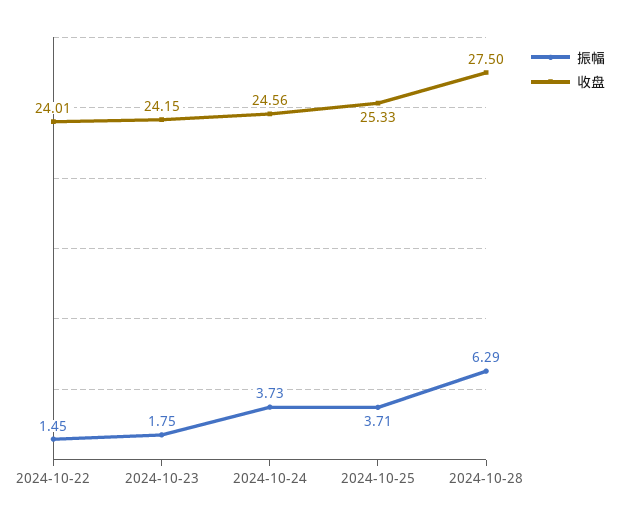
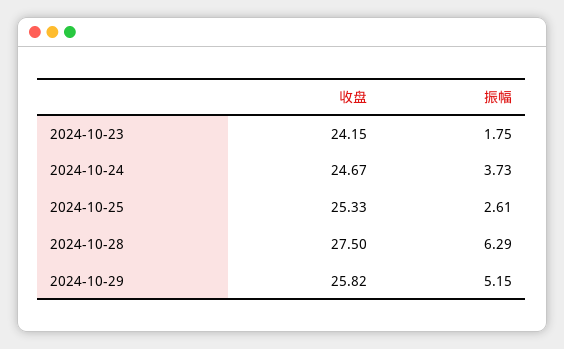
振幅, 2024-10-22: 1.45 -> none
收盘, 2024-10-22: 24.01 -> none
收盘, 2024-10-24: 24.56 -> 24.67
振幅, 2024-10-25: 3.71 -> 2.61
收盘, 2024-10-29: none -> 25.82
振幅, 2024-10-29: none -> 5.15

